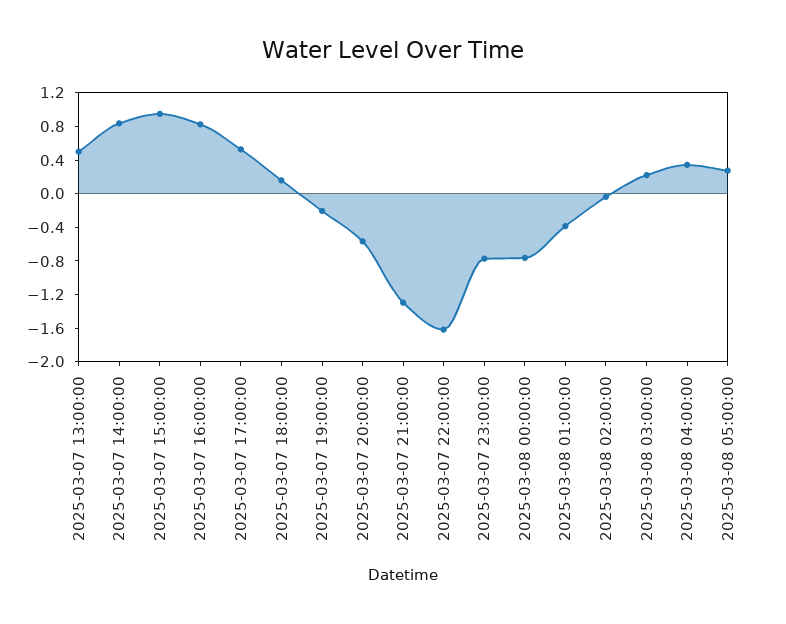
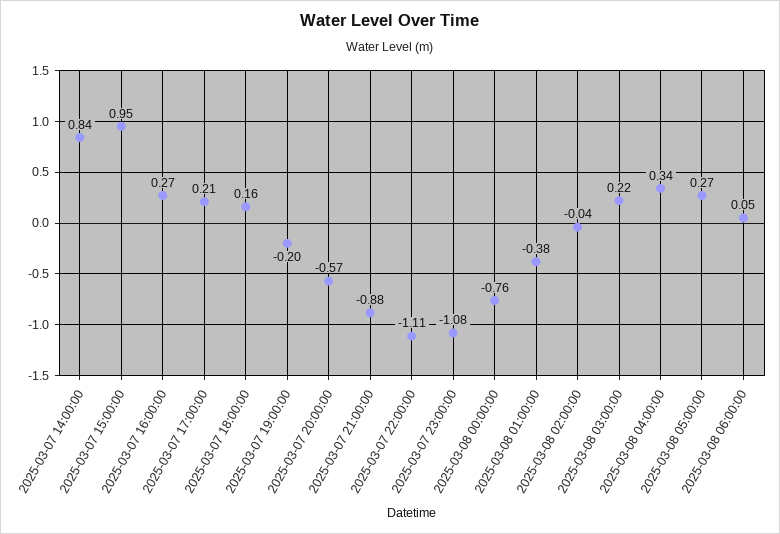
2025-03-07 13:00:00: 0.5 -> none
2025-03-07 16:00:00: 0.8 -> 0.27
2025-03-07 17:00:00: 0.5 -> 0.21
2025-03-07 21:00:00: -1.3 -> -0.88
2025-03-07 22:00:00: -1.6 -> -1.11
2025-03-07 23:00:00: -0.8 -> -1.08
2025-03-08 06:00:00: none -> 0.05

